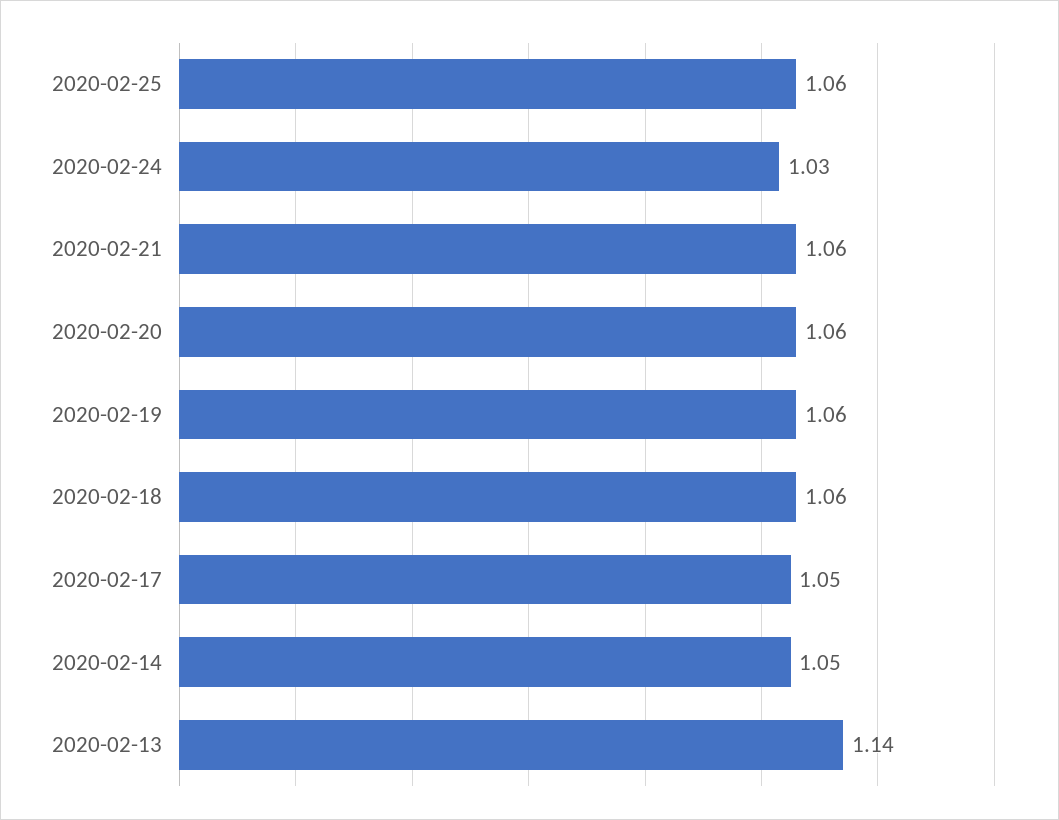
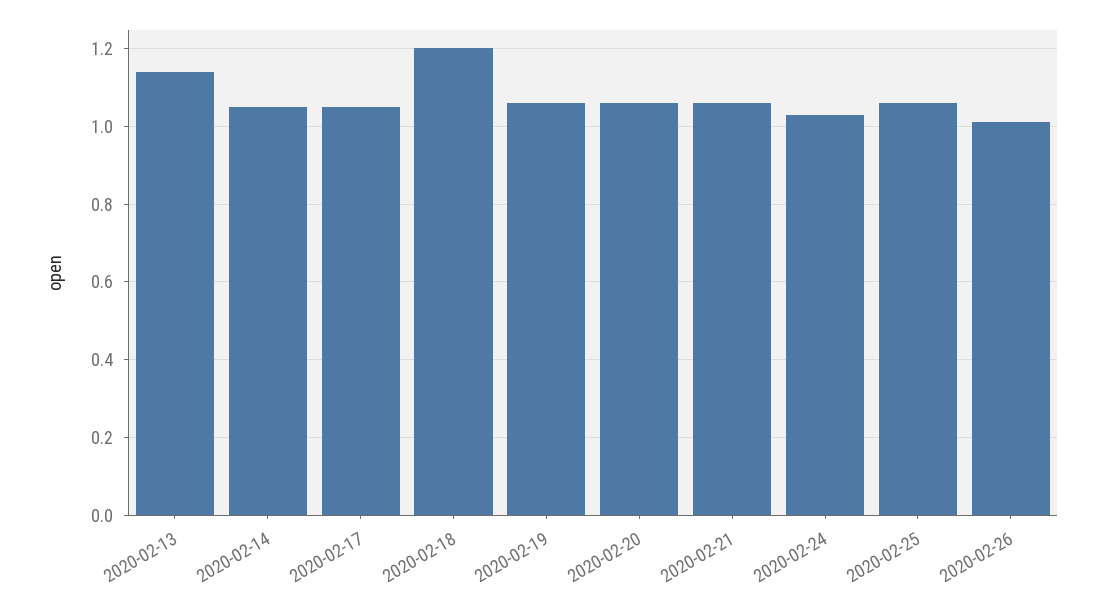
2020-02-18: 1.06 -> 1.2
2020-02-26: none -> 1

